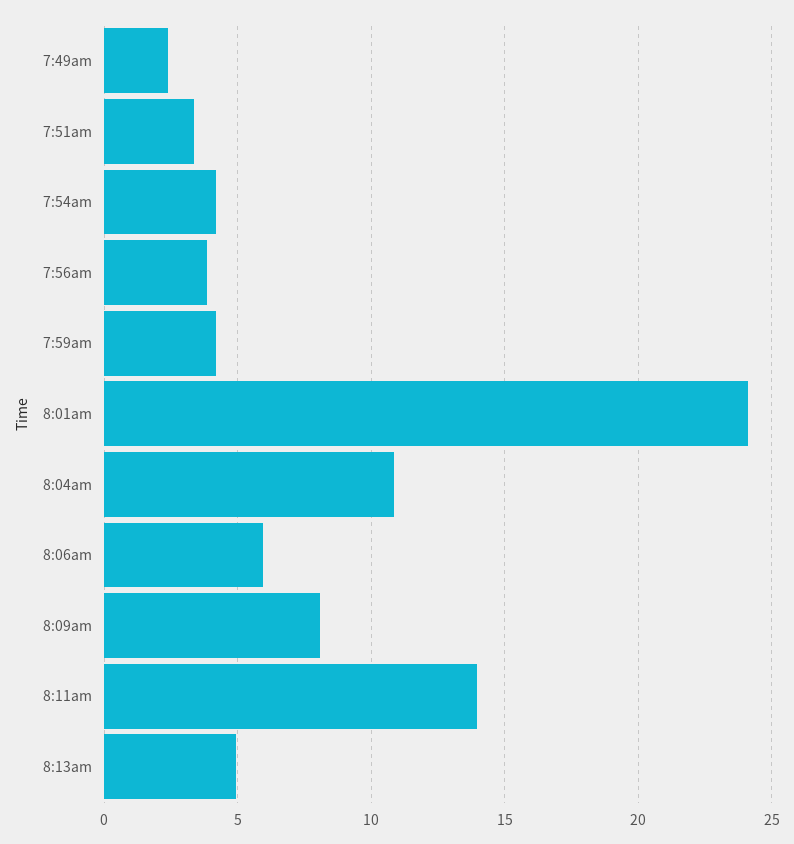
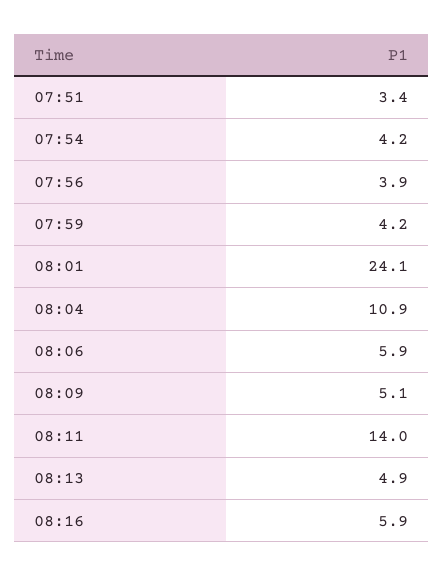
7:49am: 2.5 -> none
8:09am: 8 -> 5.1
08:16: none -> 5.9

